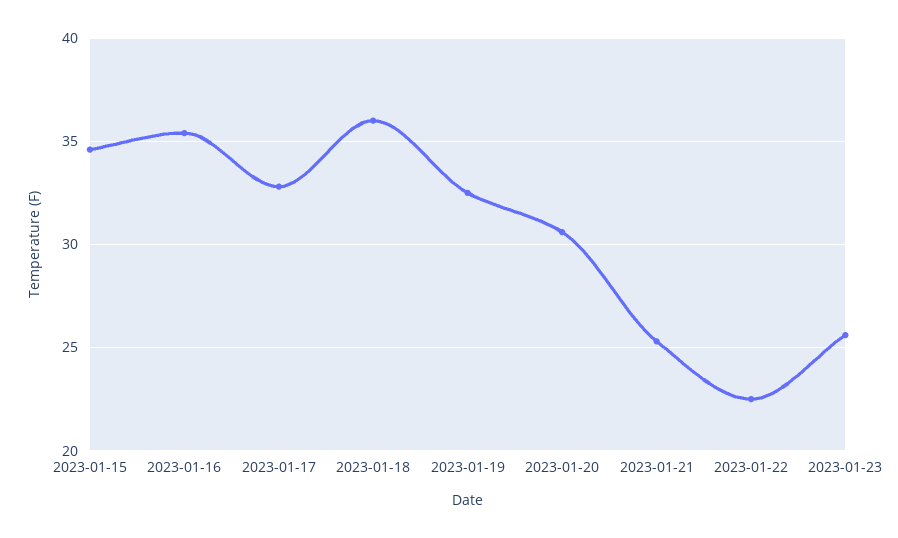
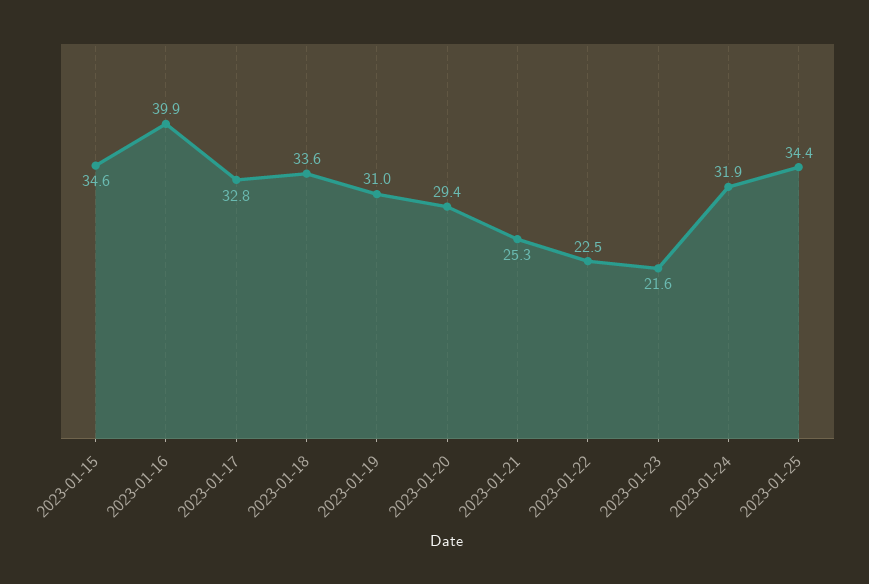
2023-01-16: 35.5 -> 39.9
2023-01-18: 36 -> 33.6
2023-01-19: 32.5 -> 31
2023-01-20: 30.5 -> 29.4
2023-01-23: 25.5 -> 21.6
2023-01-24: none -> 31.9
2023-01-25: none -> 34.4

